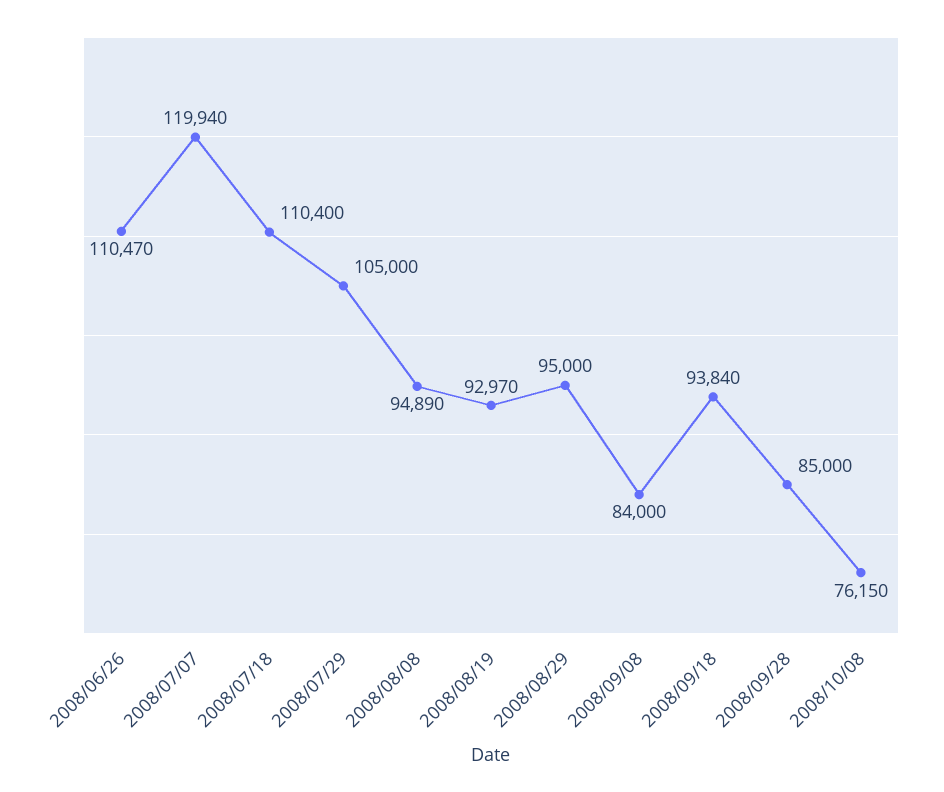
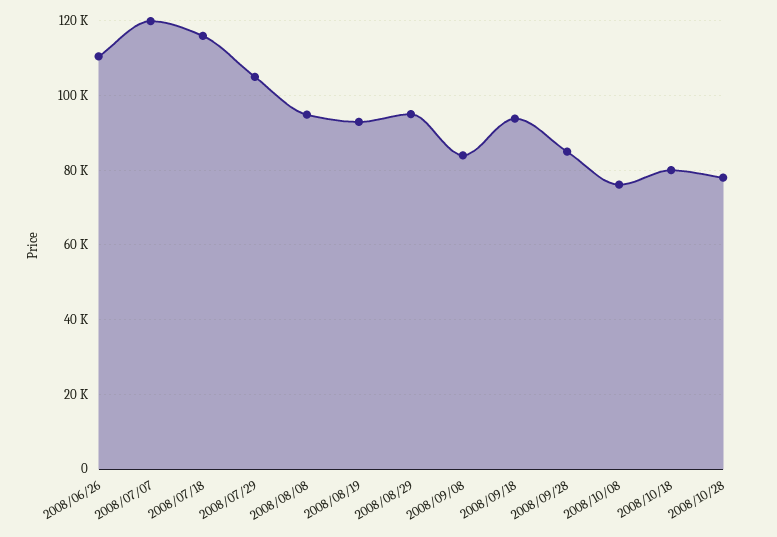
2008/07/18: 110400 -> 116000
2008/10/18: none -> 80000
2008/10/28: none -> 78000

